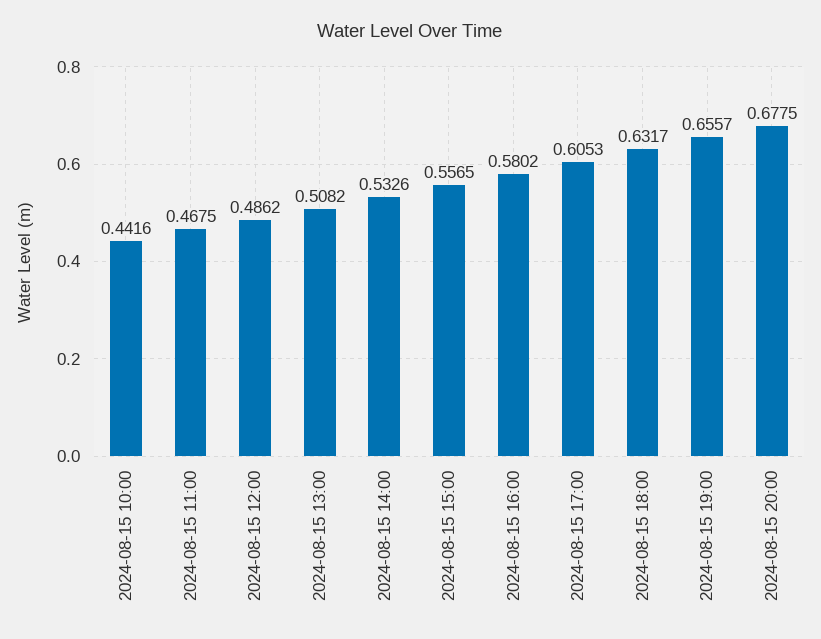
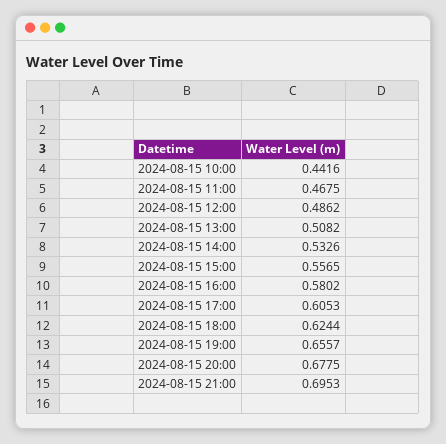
2024-08-15 18:00: 0.6317 -> 0.6244
2024-08-15 21:00: none -> 0.6953

